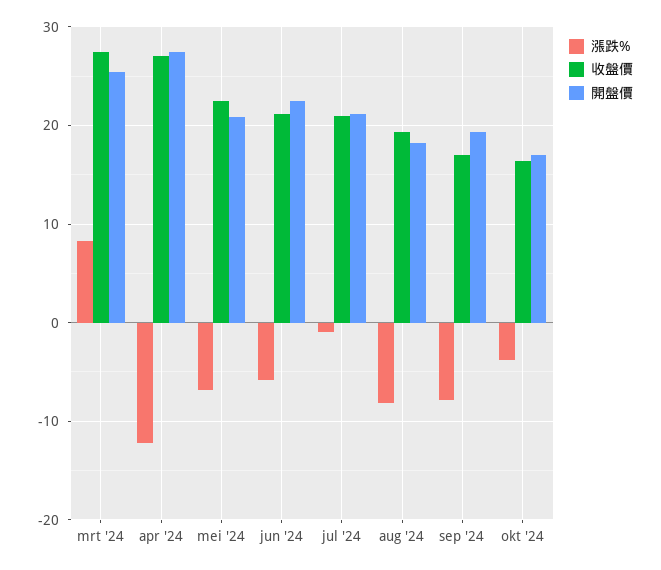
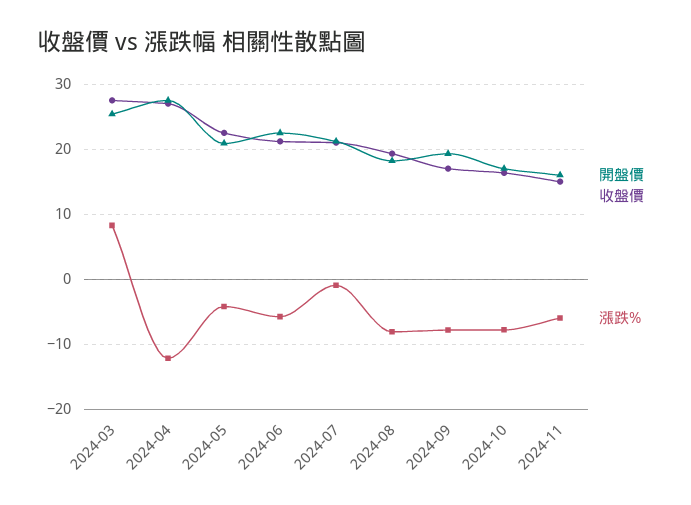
漲跌%, mei '24: -7 -> -4
漲跌%, okt '24: -4 -> -8
開盤價, 2024-11: none -> 16
收盤價, 2024-11: none -> 15
漲跌%, 2024-11: none -> -6

